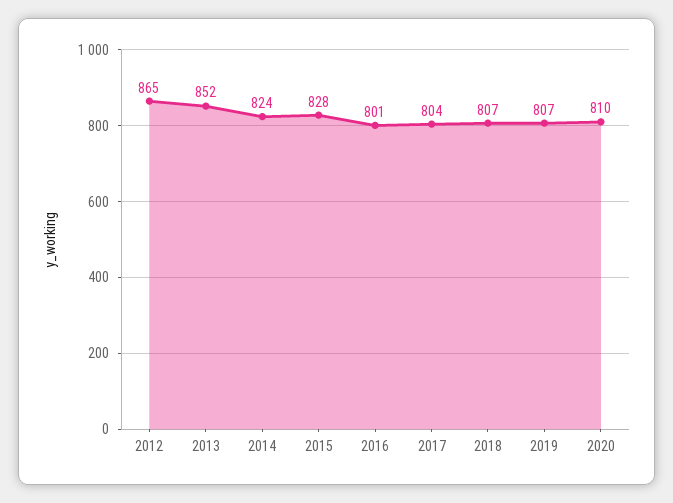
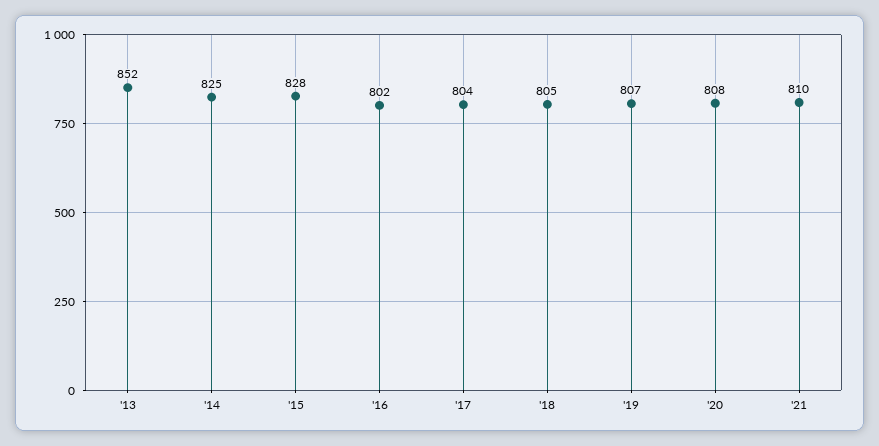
2012: 865 -> none
2014: 824 -> 825
2016: 801 -> 802
2018: 807 -> 805
2020: 810 -> 808
'21: none -> 810

